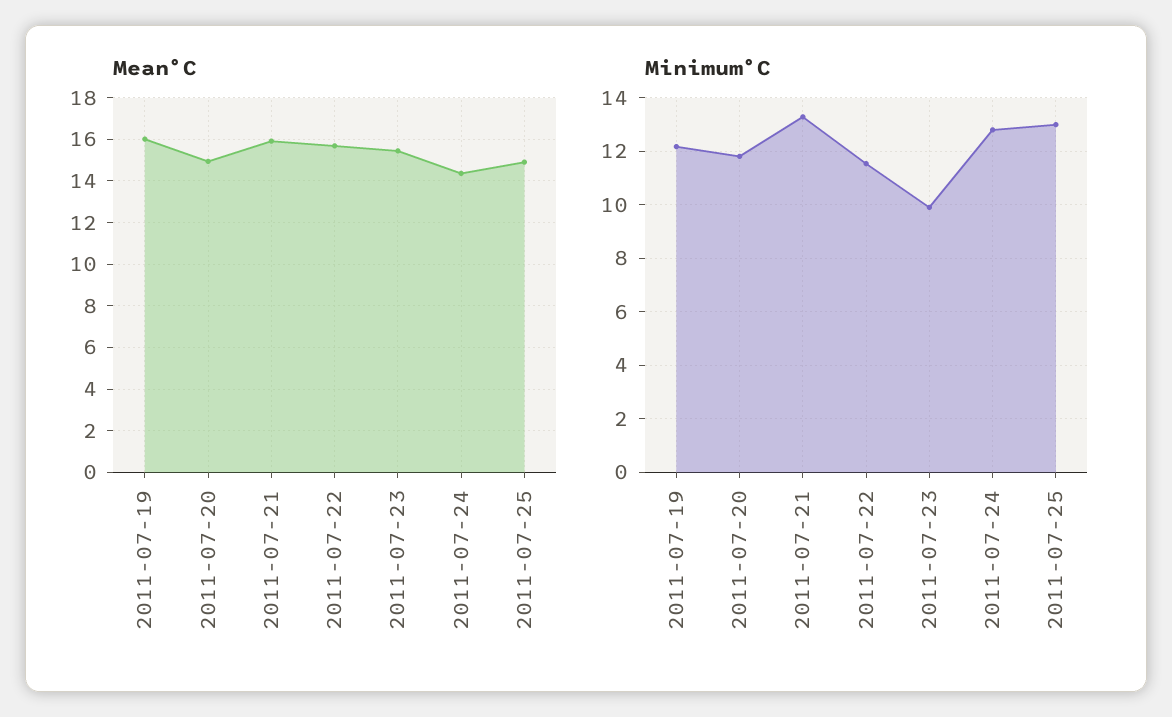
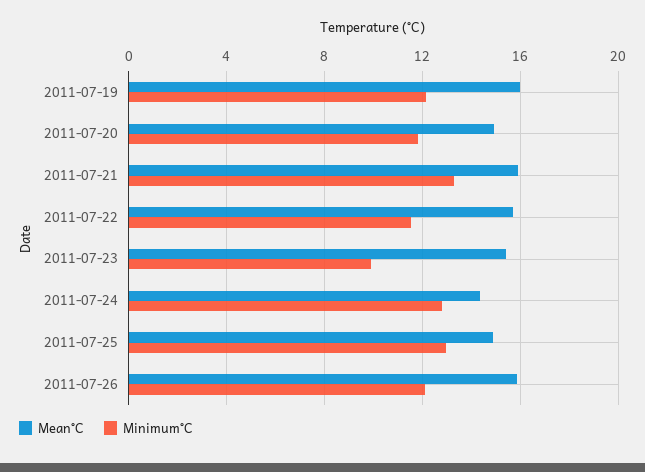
Mean°C, 2011-07-26: none -> 16
Minimum°C, 2011-07-26: none -> 12

